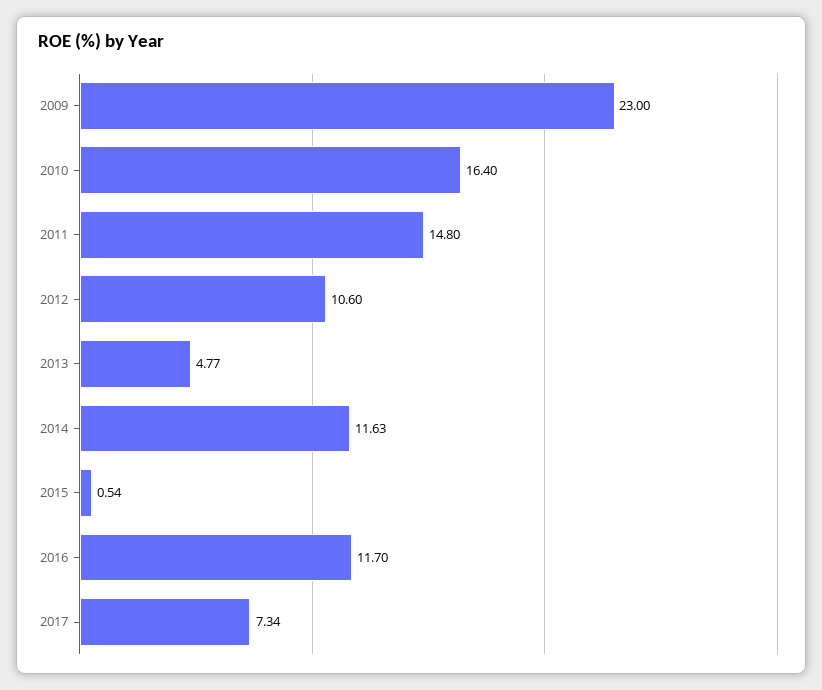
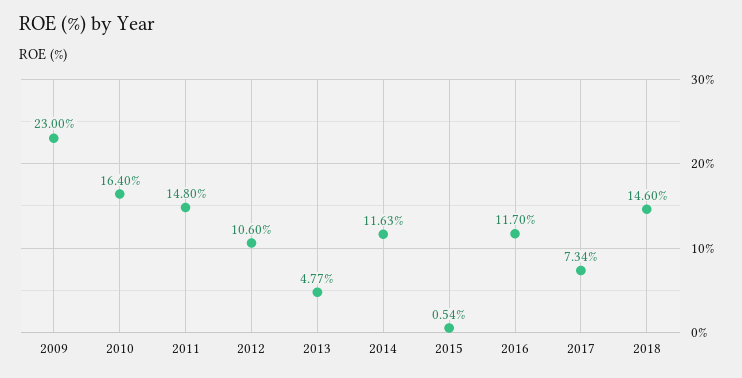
2018: none -> 14.6

